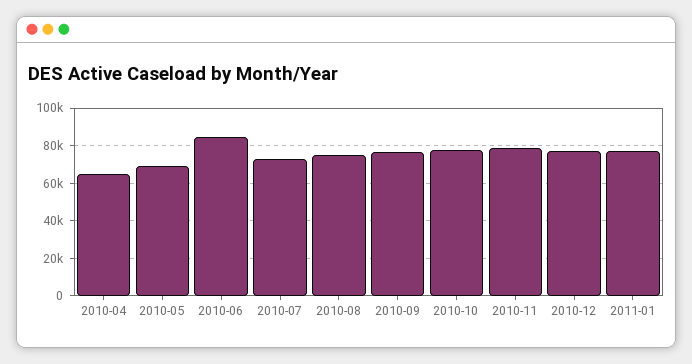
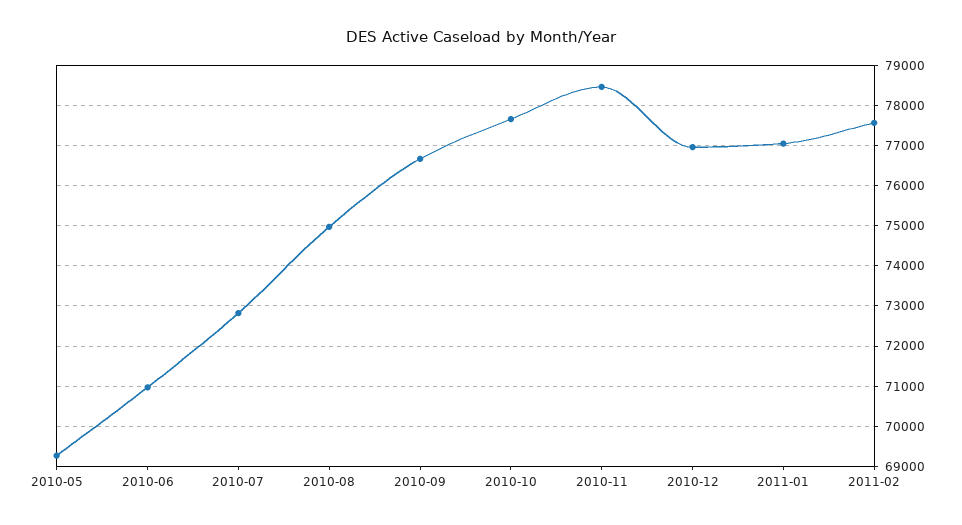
2010-04: 65000 -> none
2010-06: 85000 -> 71000
2011-02: none -> 77600

